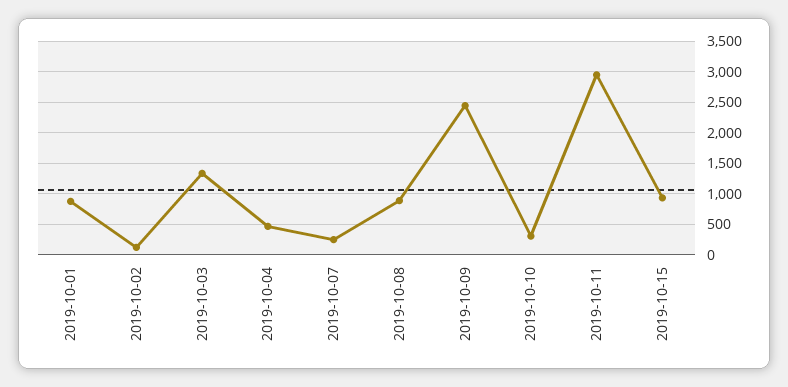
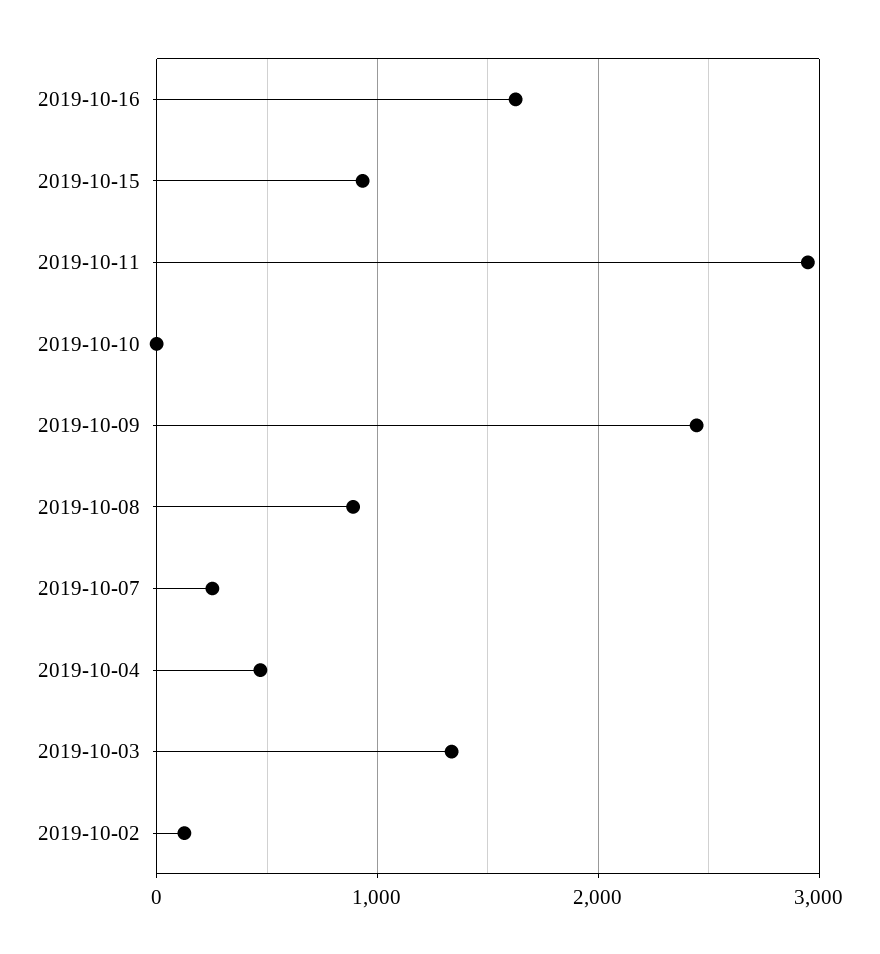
2019-10-01: 900 -> none
2019-10-10: 300 -> 0
2019-10-16: none -> 1600

